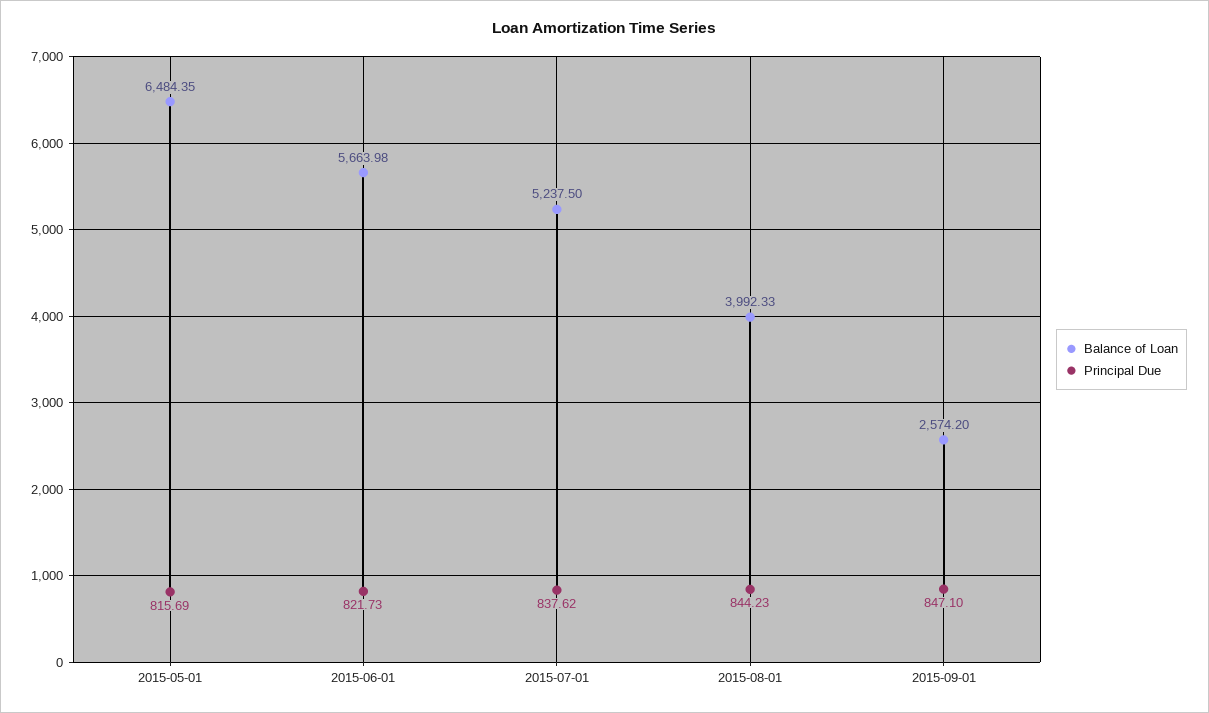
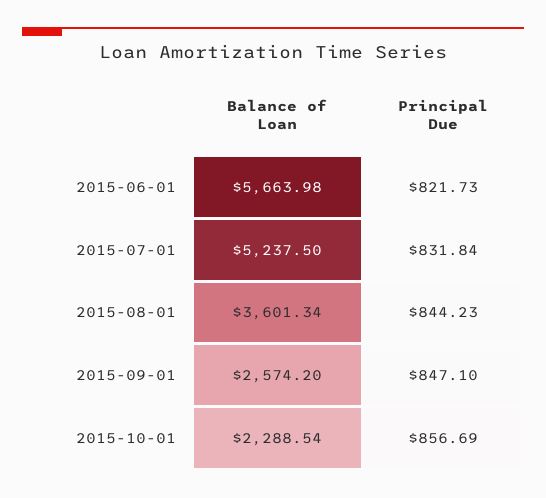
Balance of Loan, 2015-05-01: 6484.35 -> none
Principal Due, 2015-05-01: 815.69 -> none
Principal Due, 2015-07-01: 837.62 -> 831.84
Balance of Loan, 2015-08-01: 3992.33 -> 3601.34
Balance of Loan, 2015-10-01: none -> 2288.54
Principal Due, 2015-10-01: none -> 856.69

